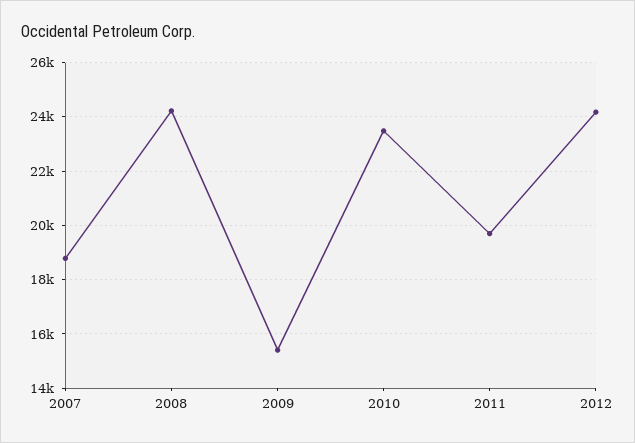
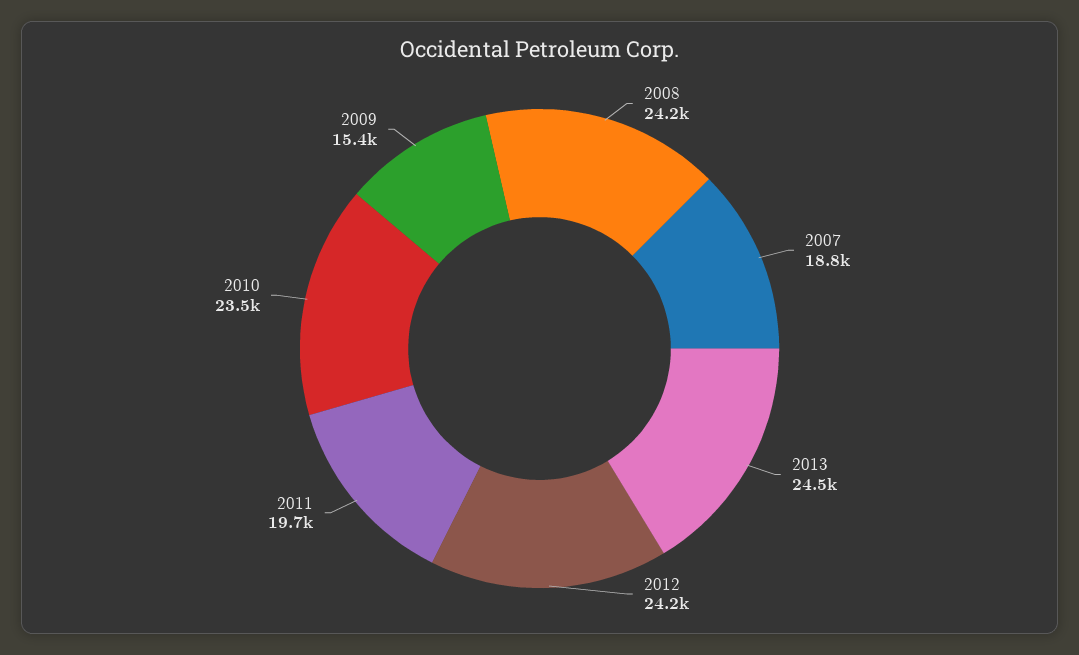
2013: none -> 24500

